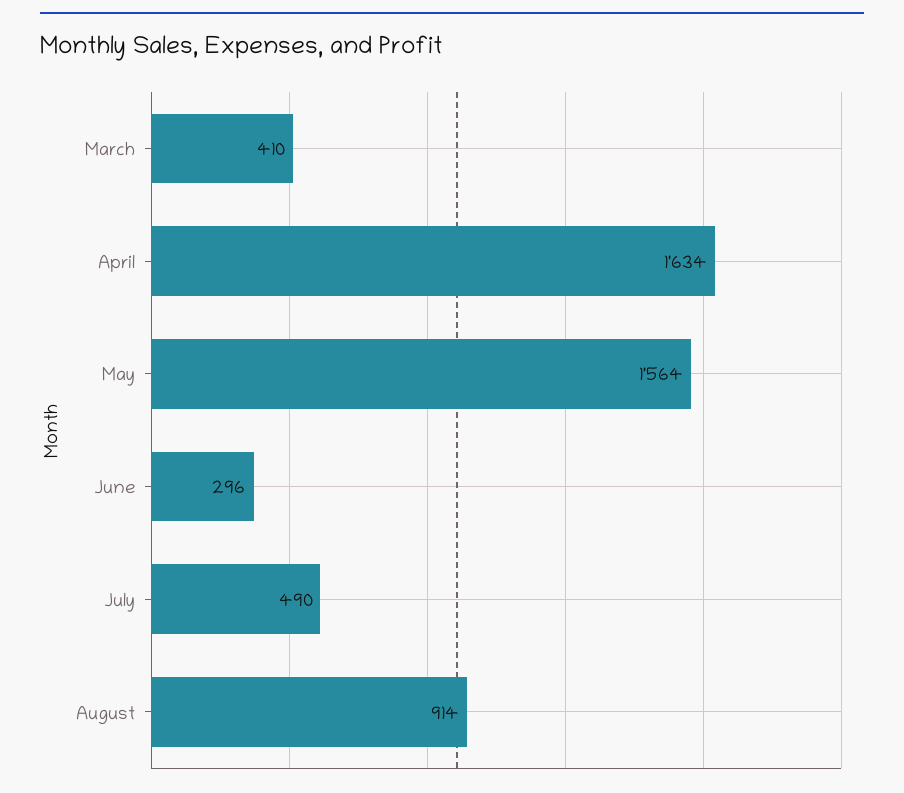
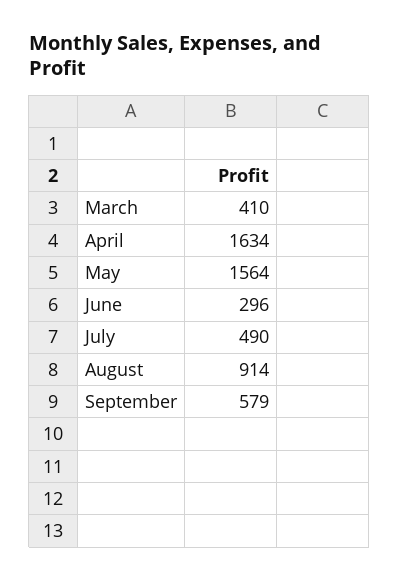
September: none -> 579

